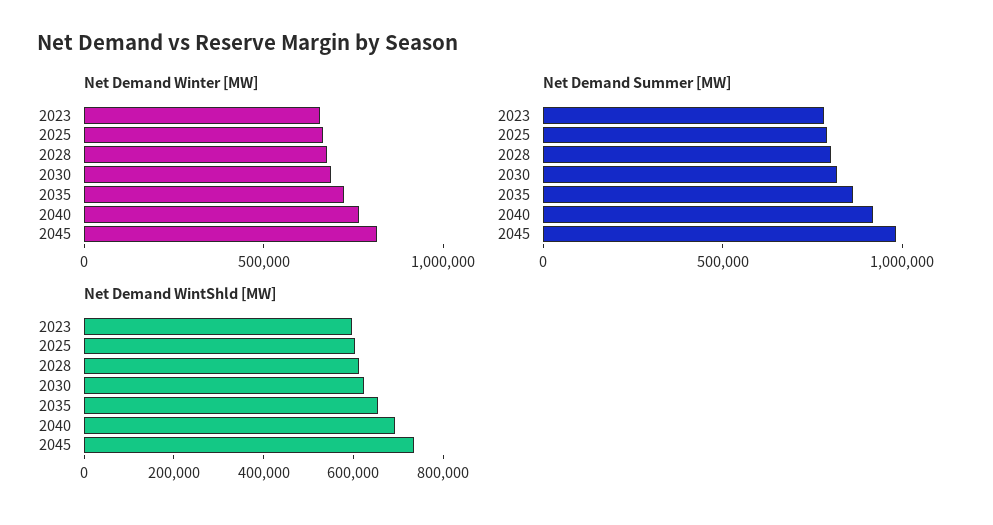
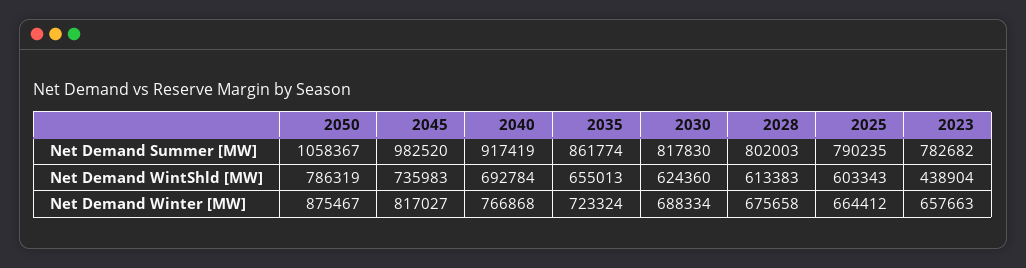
Net Demand WintShld [MW], 2023: 600000 -> 438904
Net Demand Summer [MW], 2050: none -> 1058367
Net Demand WintShld [MW], 2050: none -> 786319
Net Demand Winter [MW], 2050: none -> 875467

